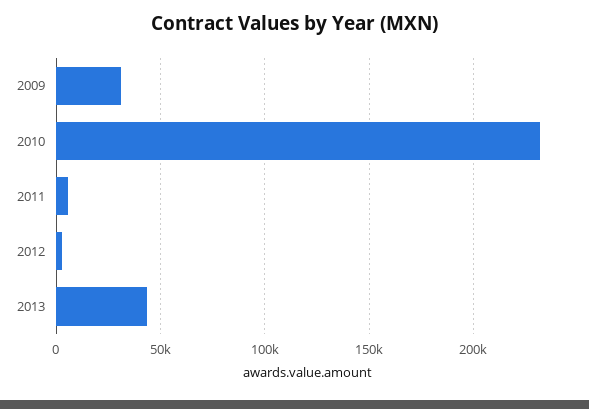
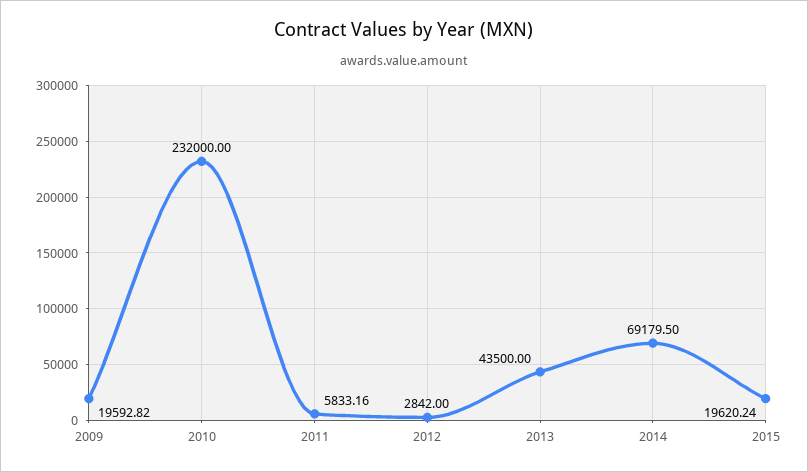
2009: 30000 -> 19592.82
2014: none -> 69179.5
2015: none -> 19620.24

